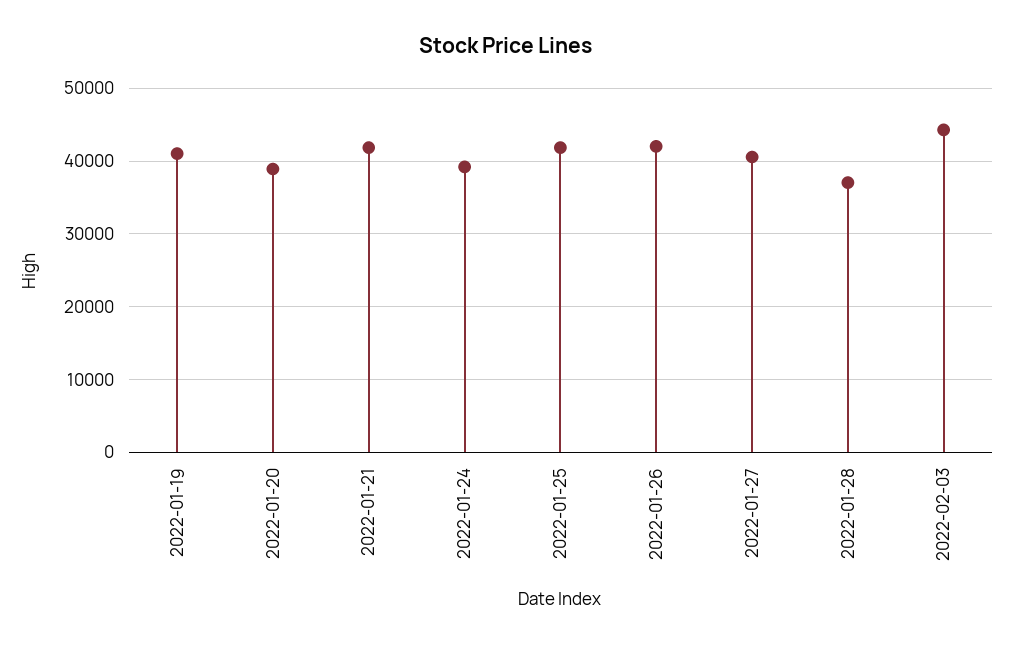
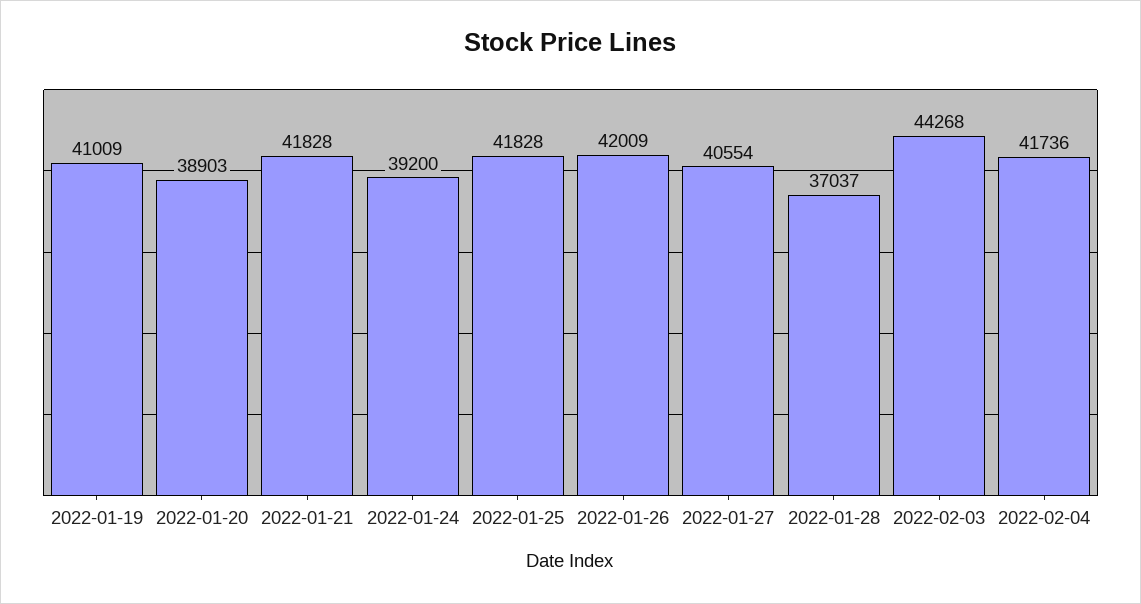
2022-02-04: none -> 41736

